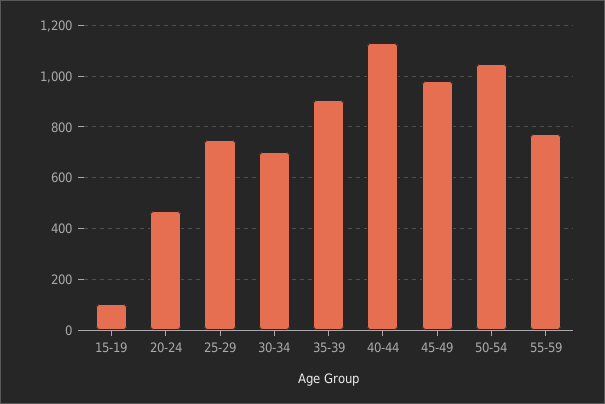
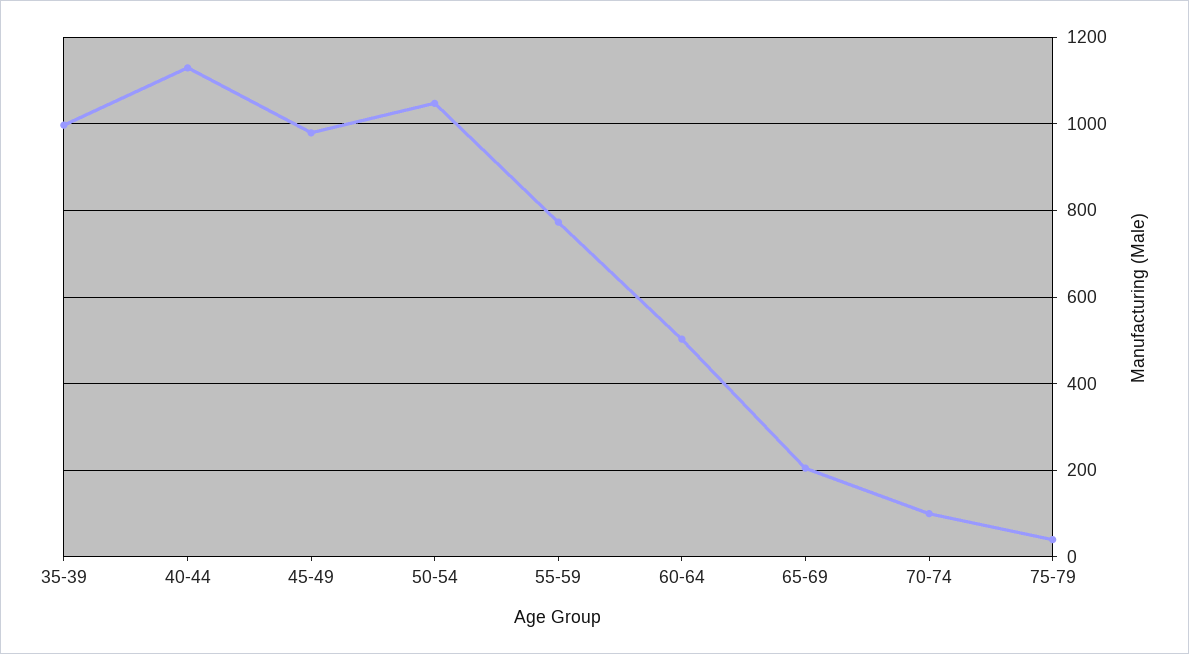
15-19: 100 -> none
20-24: 475 -> none
25-29: 750 -> none
30-34: 700 -> none
35-39: 900 -> 1000
60-64: none -> 500
65-69: none -> 200
70-74: none -> 100
75-79: none -> 40

